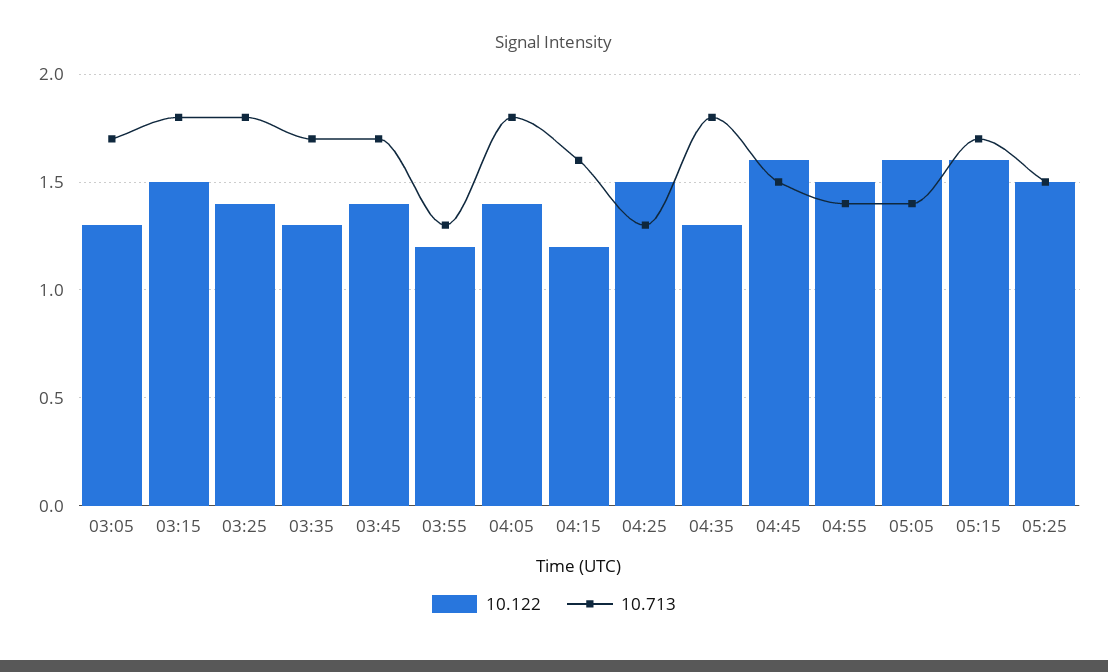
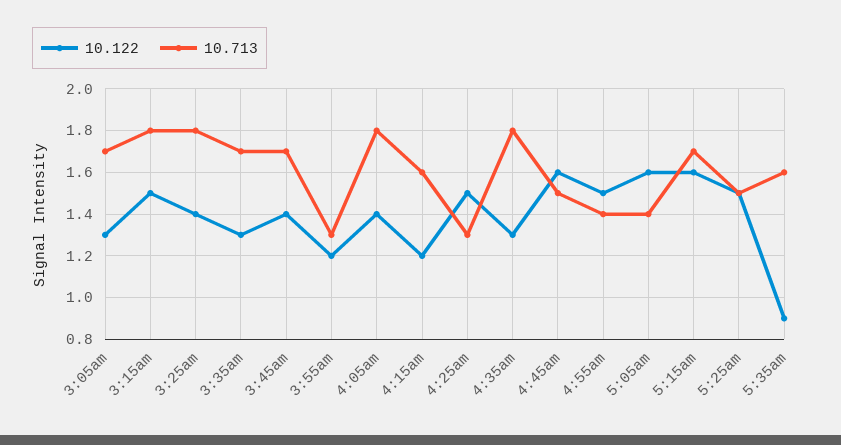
10.122, 5:35am: none -> 0.9
10.713, 5:35am: none -> 1.6

